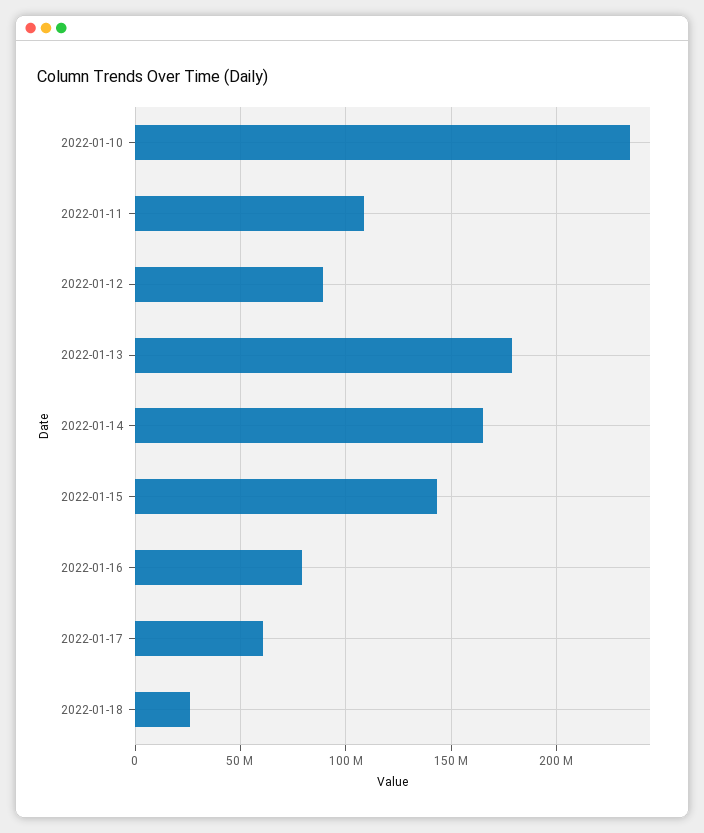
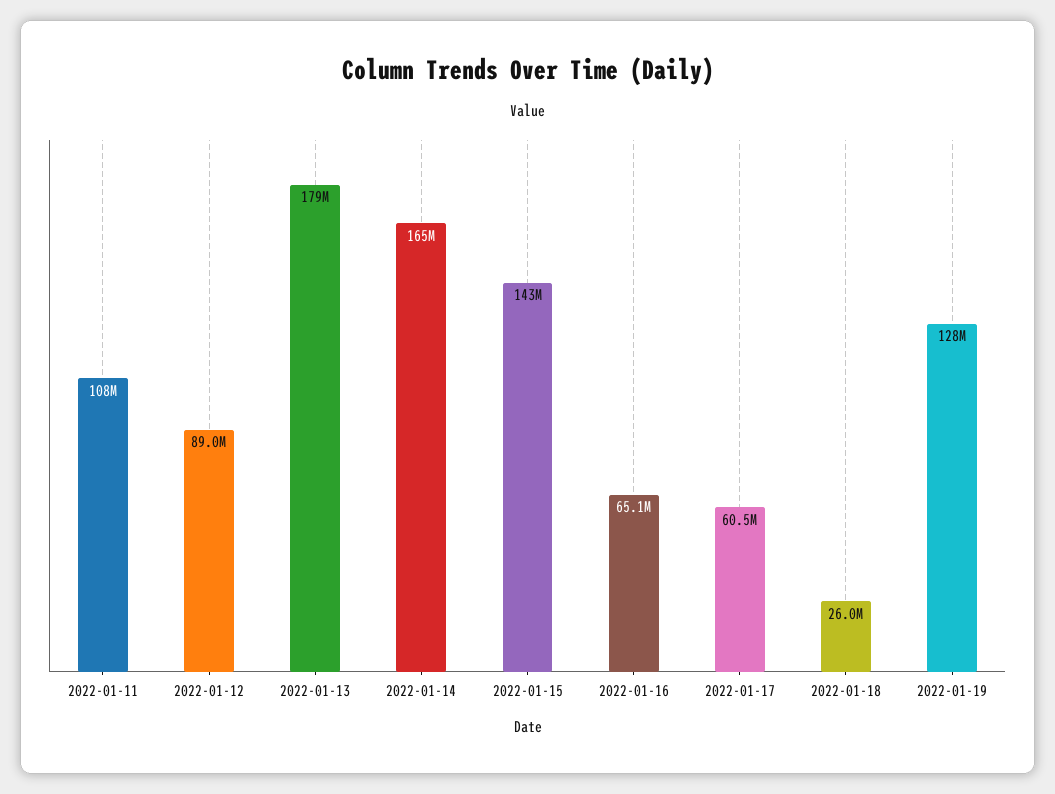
2022-01-10: 235000000 -> none
2022-01-16: 80000000 -> 65100000
2022-01-19: none -> 128000000

